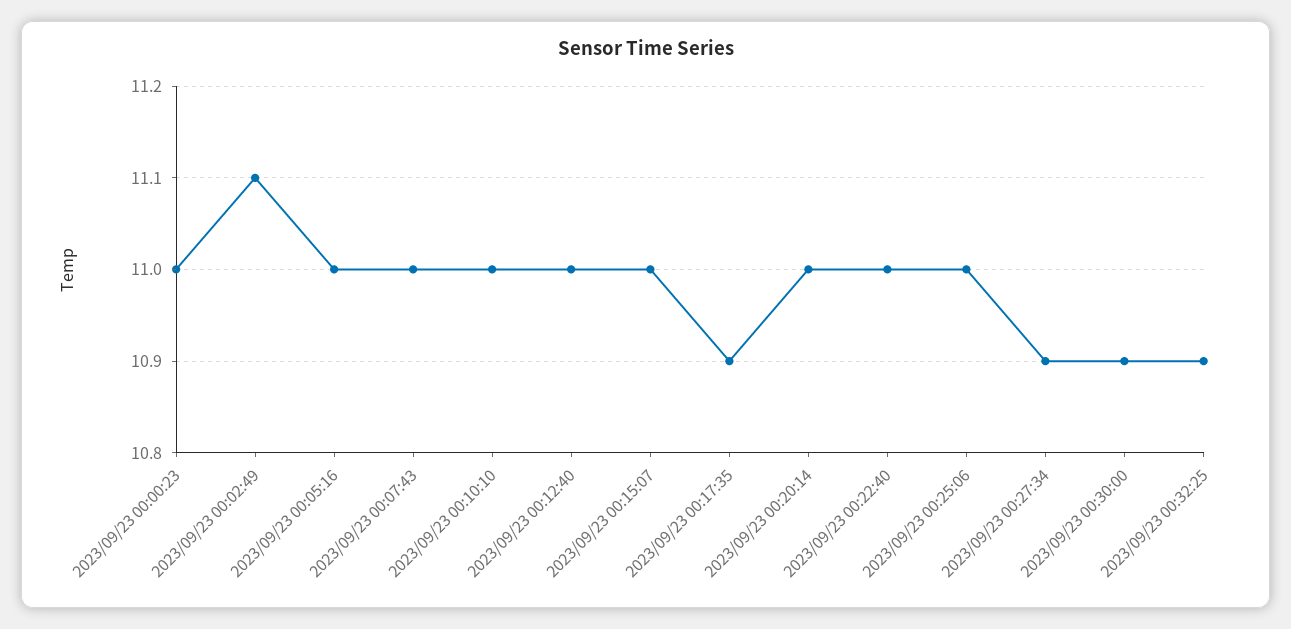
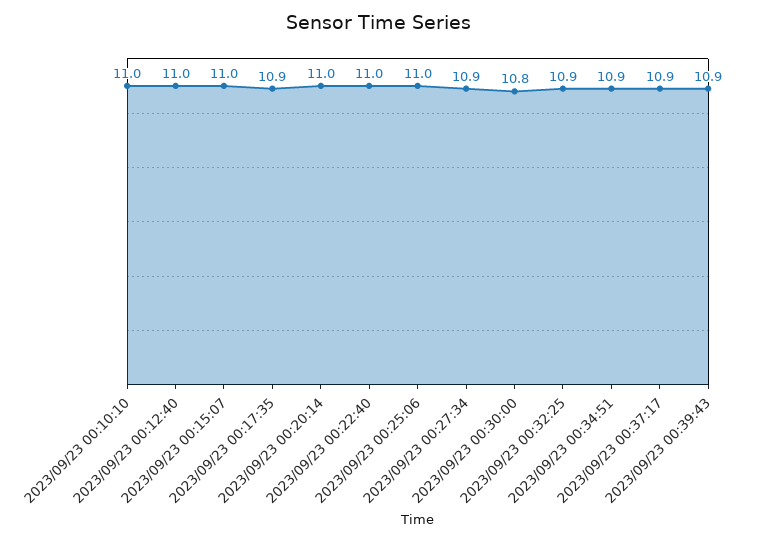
2023/09/23 00:00:23: 11 -> none
2023/09/23 00:02:49: 11.1 -> none
2023/09/23 00:05:16: 11 -> none
2023/09/23 00:07:43: 11 -> none
2023/09/23 00:30:00: 10.9 -> 10.8
2023/09/23 00:34:51: none -> 10.9
2023/09/23 00:37:17: none -> 10.9
2023/09/23 00:39:43: none -> 10.9

